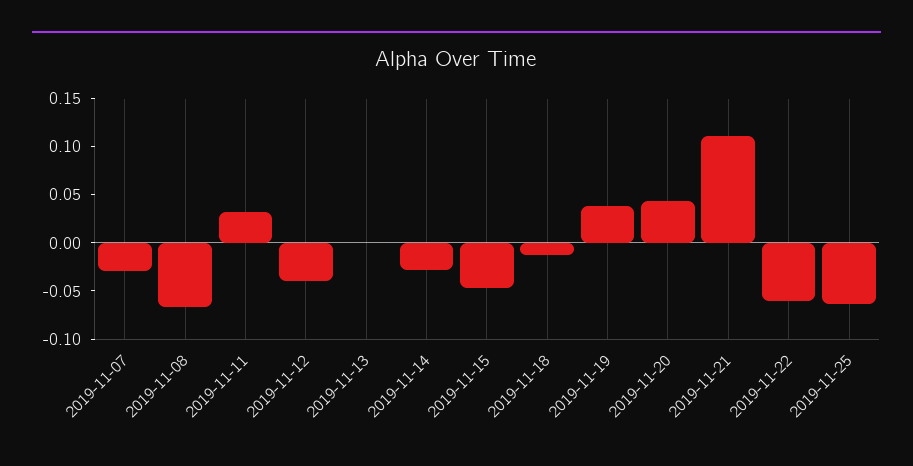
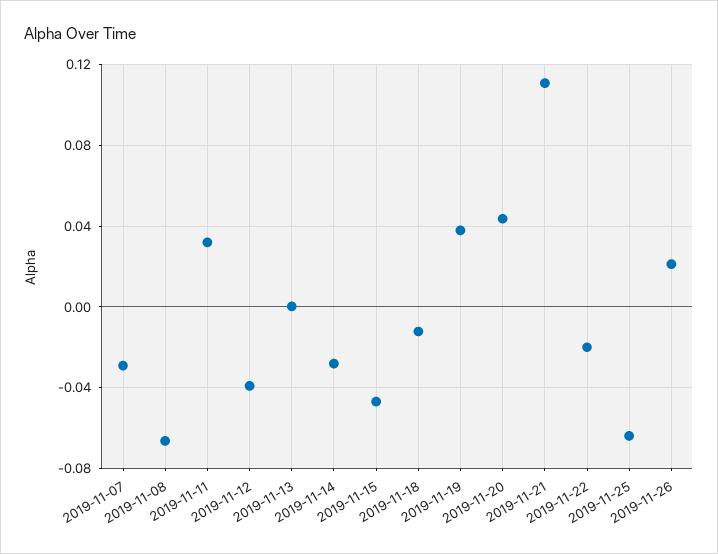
2019-11-22: -0.06 -> -0.02
2019-11-26: none -> 0.02

